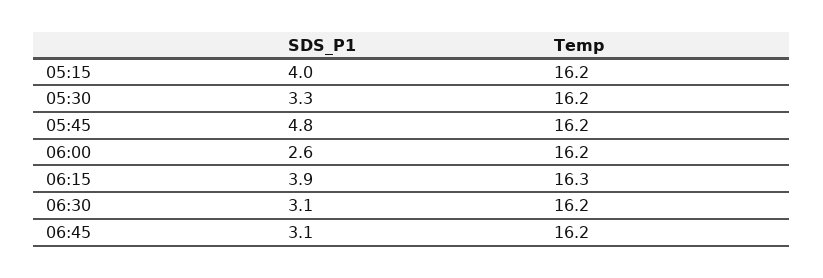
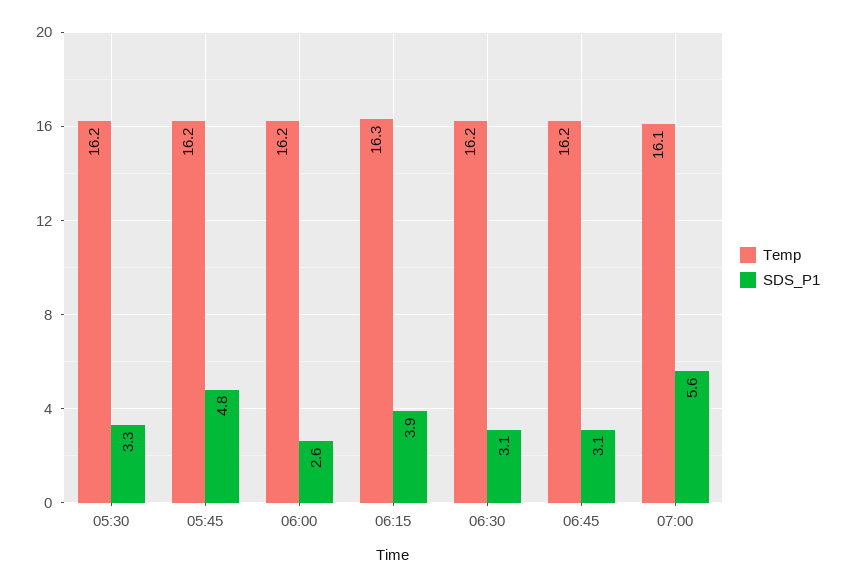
SDS_P1, 05:15: 4 -> none
Temp, 05:15: 16.2 -> none
Temp, 07:00: none -> 16.1
SDS_P1, 07:00: none -> 5.6

